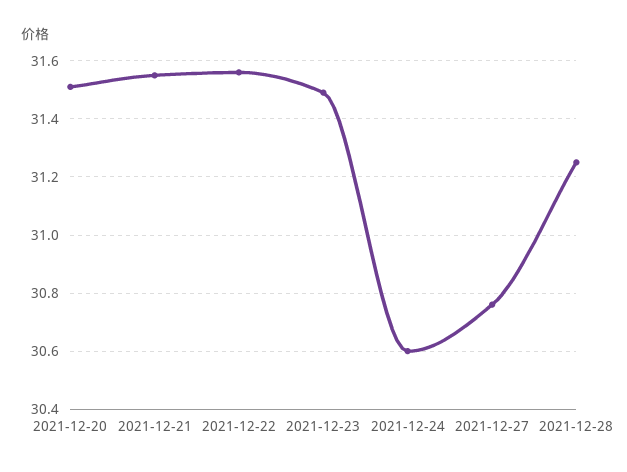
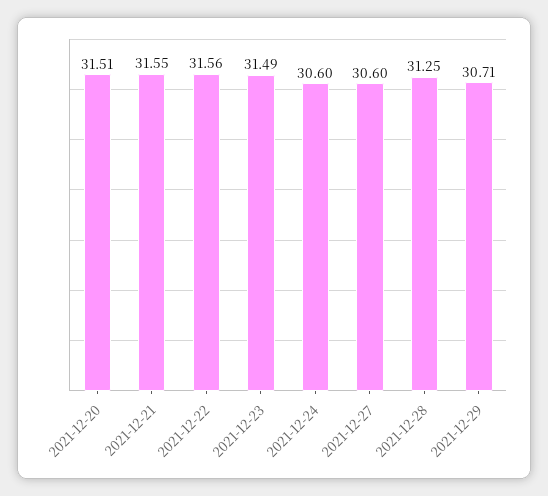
2021-12-27: 30.75 -> 30.6
2021-12-29: none -> 30.71

